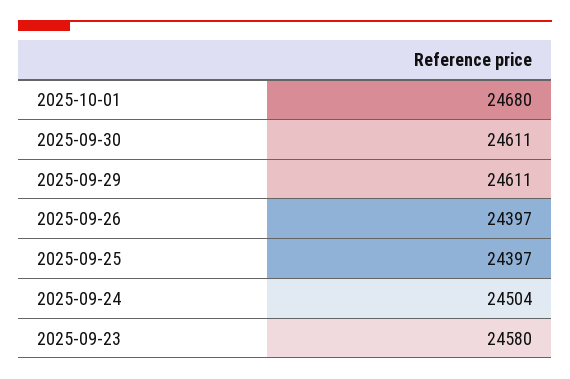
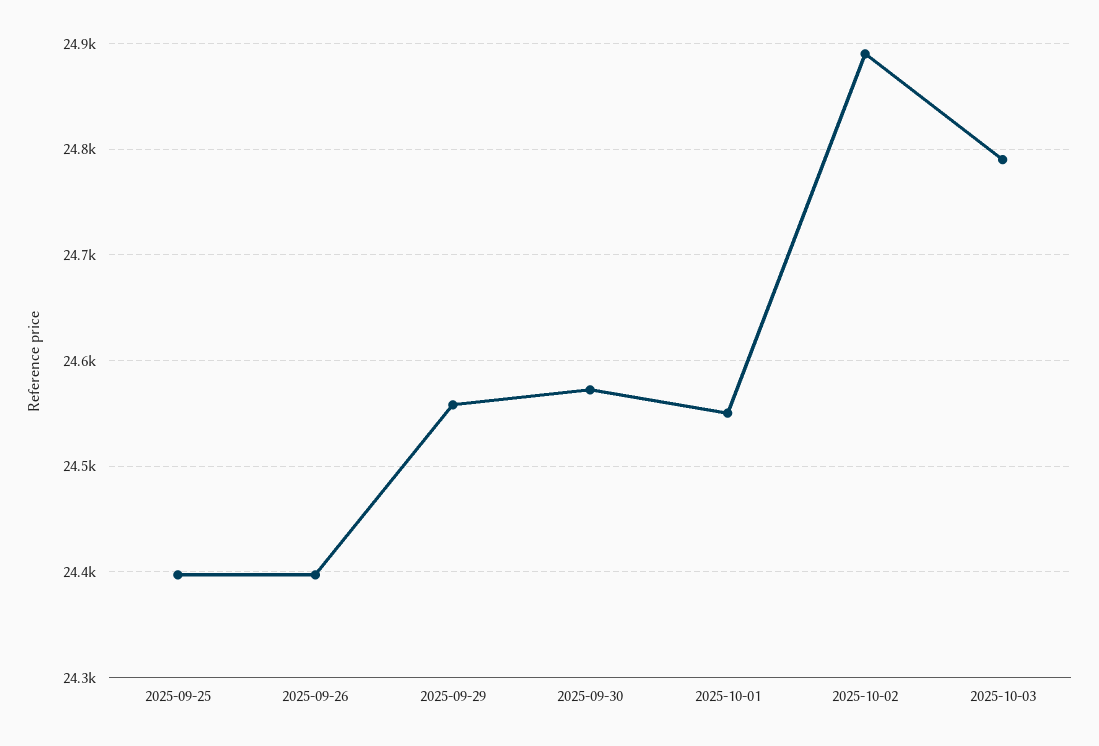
2025-10-01: 24680 -> 24550
2025-09-30: 24611 -> 24570
2025-09-29: 24611 -> 24560
2025-09-24: 24504 -> none
2025-09-23: 24580 -> none
2025-10-02: none -> 24890
2025-10-03: none -> 24790

